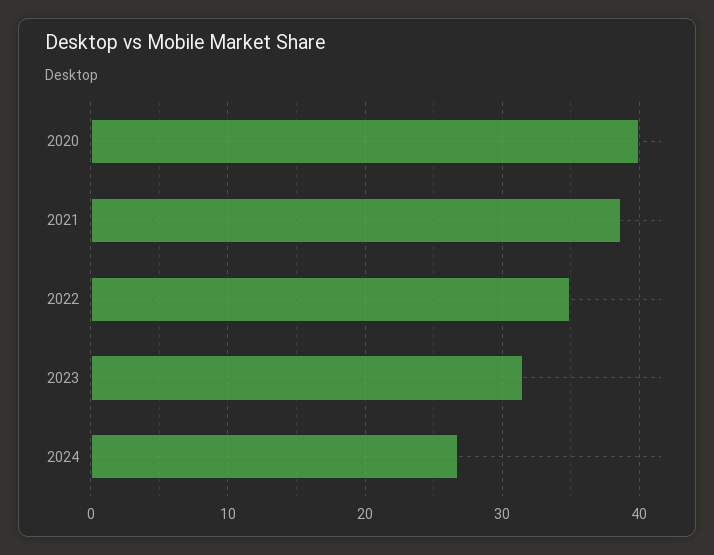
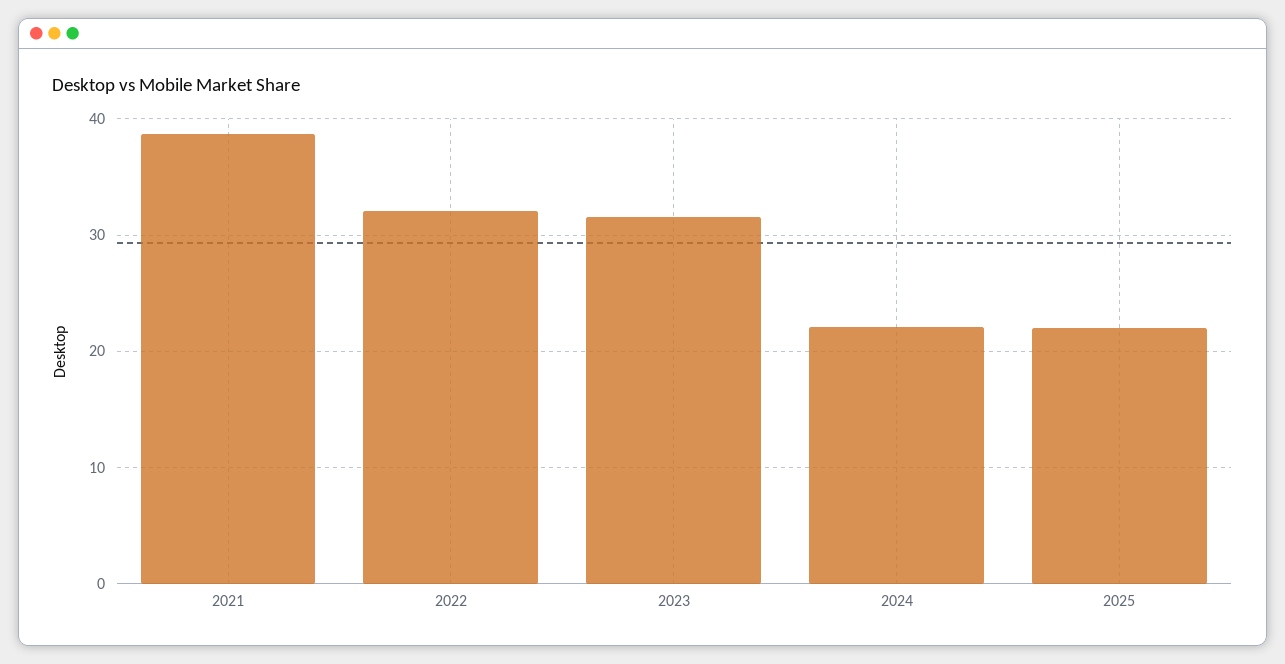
2020: 40 -> none
2022: 35 -> 32
2024: 27 -> 22
2025: none -> 22

